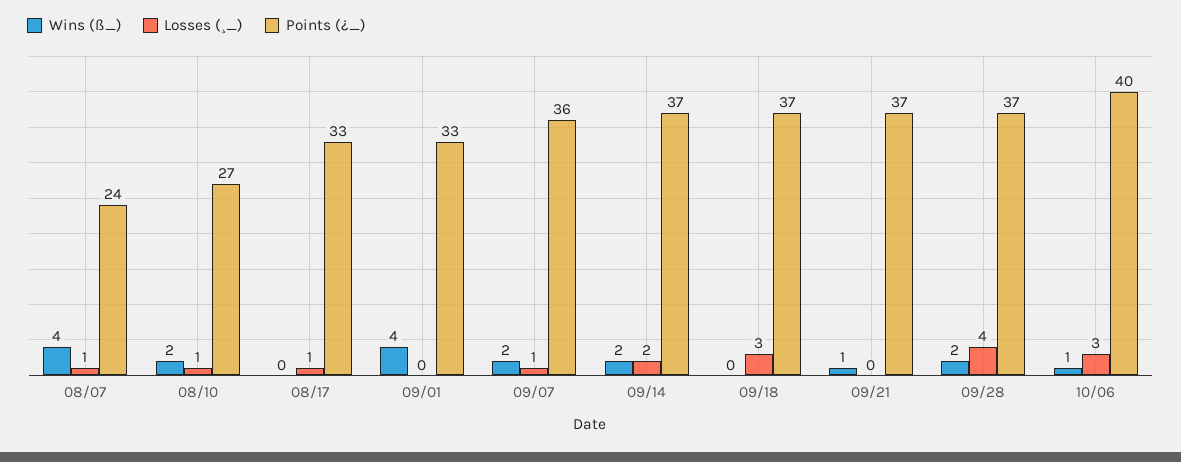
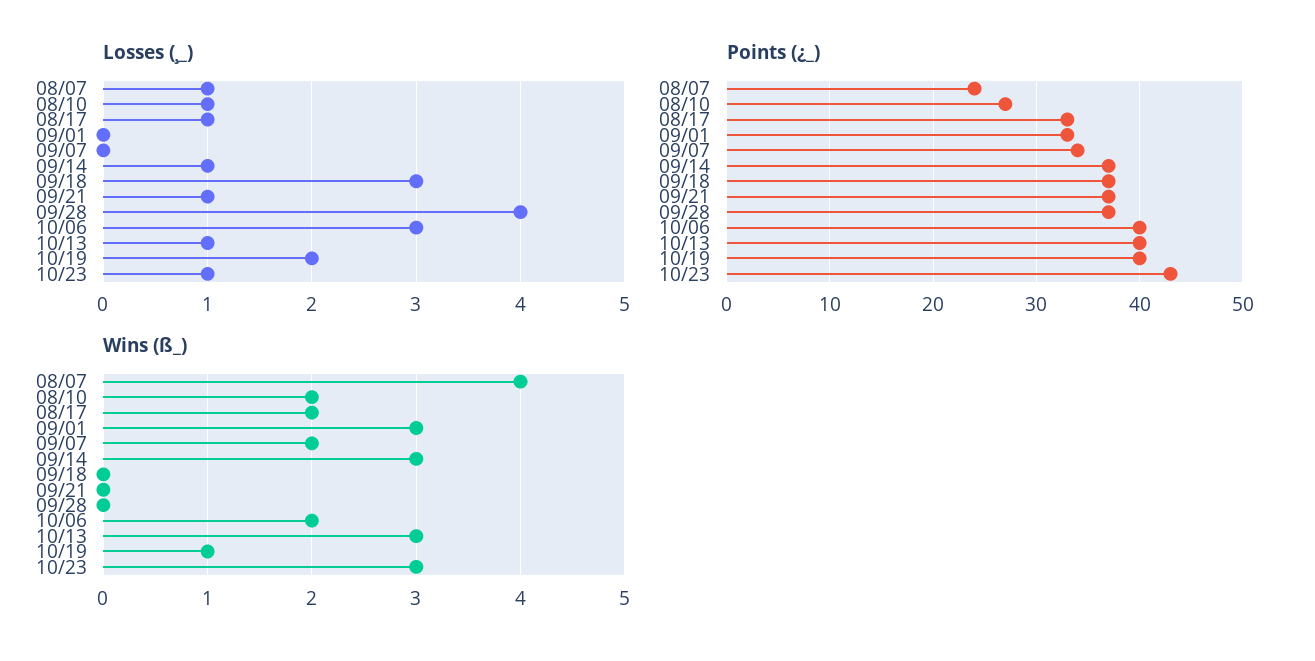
Wins (ß_), 08/17: 0 -> 2
Wins (ß_), 09/01: 4 -> 3
Losses (¸_), 09/07: 1 -> 0
Points (¿_), 09/07: 36 -> 34
Wins (ß_), 09/14: 2 -> 3
Losses (¸_), 09/14: 2 -> 1
Wins (ß_), 09/21: 1 -> 0
Losses (¸_), 09/21: 0 -> 1
Wins (ß_), 09/28: 2 -> 0
Wins (ß_), 10/06: 1 -> 2
Losses (¸_), 10/13: none -> 1
Losses (¸_), 10/19: none -> 2
Losses (¸_), 10/23: none -> 1
Points (¿_), 10/13: none -> 40
Points (¿_), 10/19: none -> 40
Points (¿_), 10/23: none -> 43
Wins (ß_), 10/13: none -> 3
Wins (ß_), 10/19: none -> 1
Wins (ß_), 10/23: none -> 3

